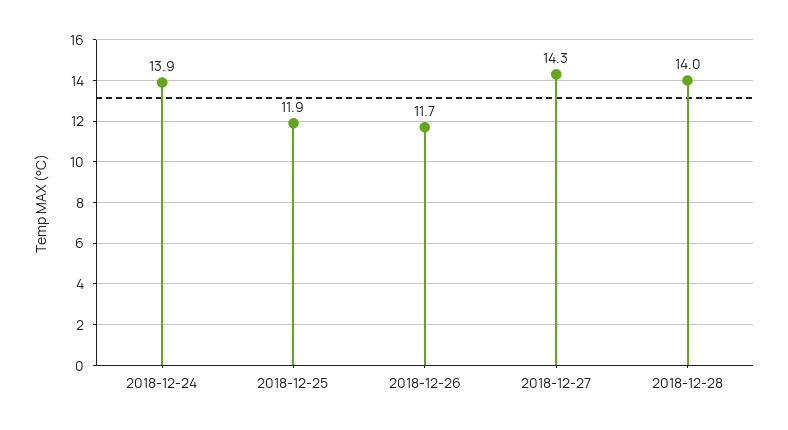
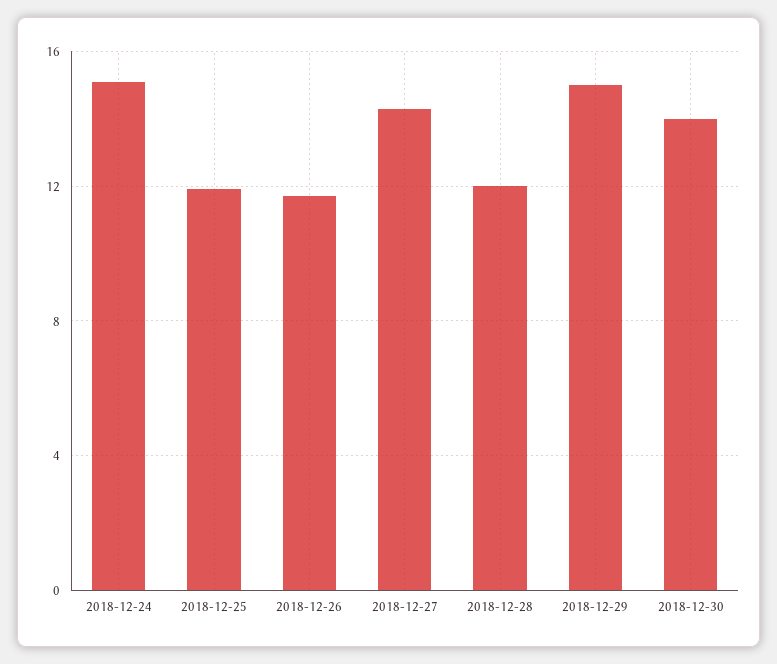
2018-12-24: 13.9 -> 15
2018-12-28: 14 -> 12
2018-12-29: none -> 15
2018-12-30: none -> 14

